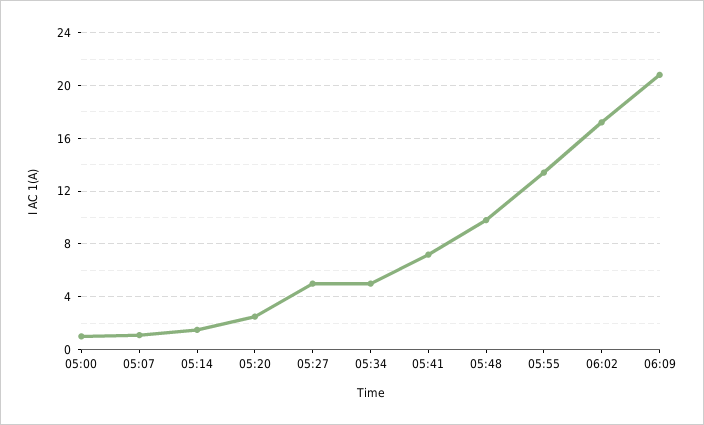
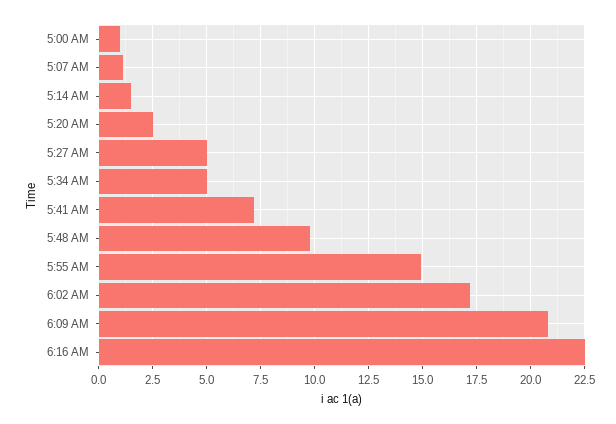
05:55: 13.5 -> 15
6:16 AM: none -> 22.5

